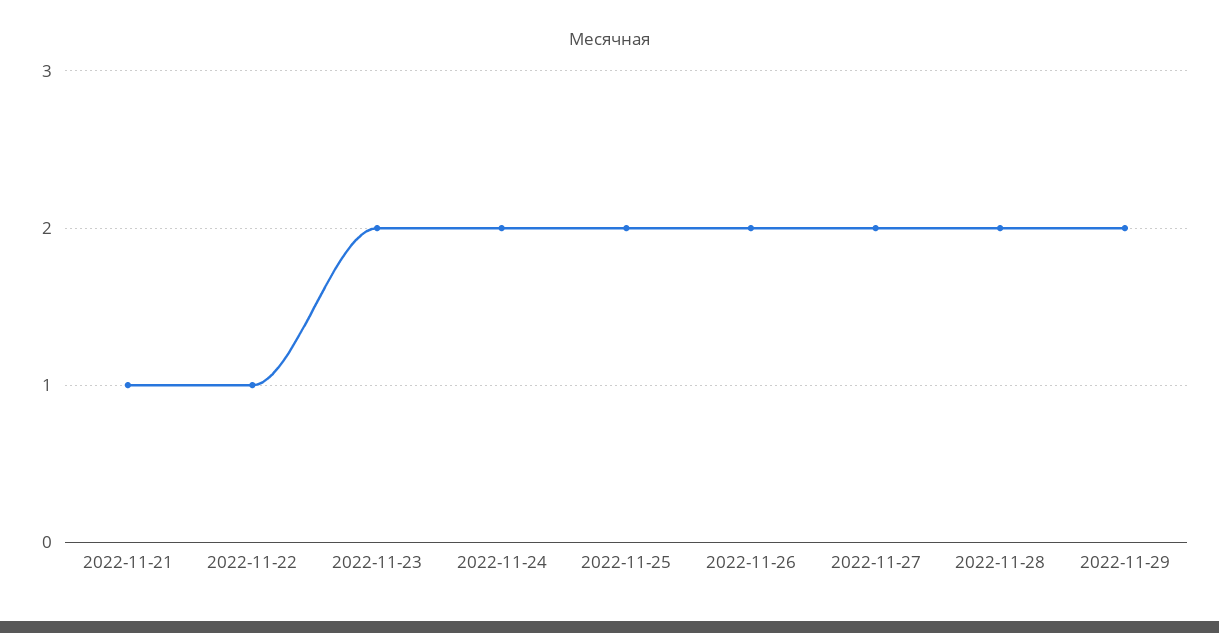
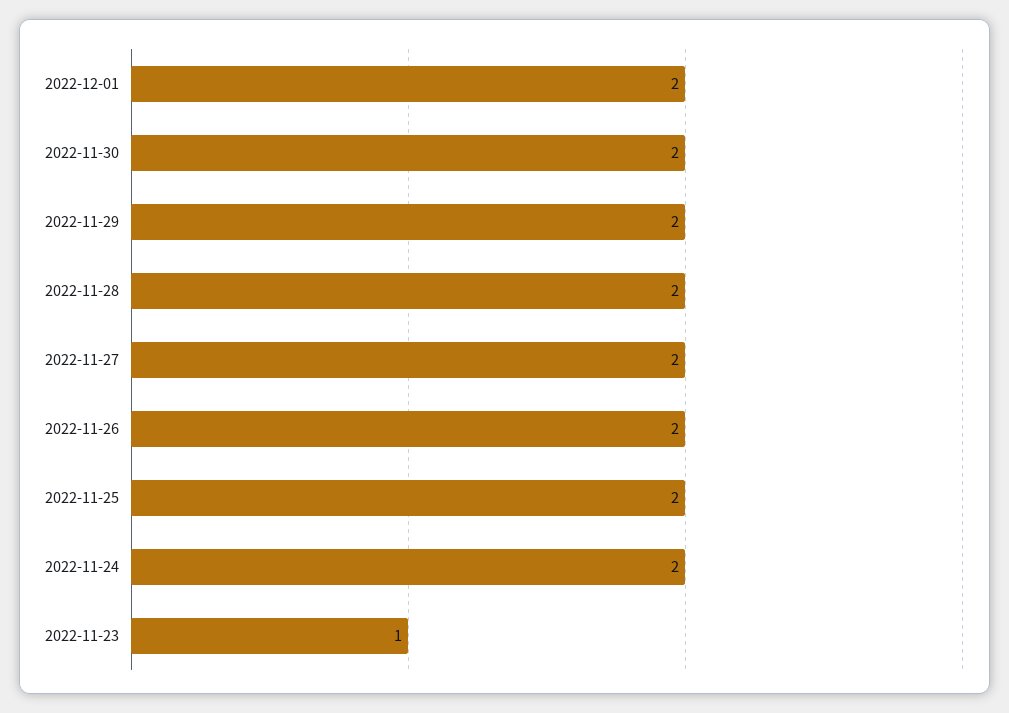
2022-11-21: 1 -> none
2022-11-22: 1 -> none
2022-11-23: 2 -> 1
2022-12-01: none -> 2
2022-11-30: none -> 2

